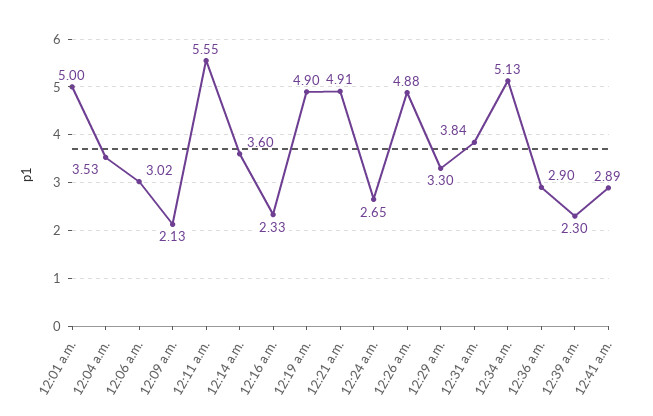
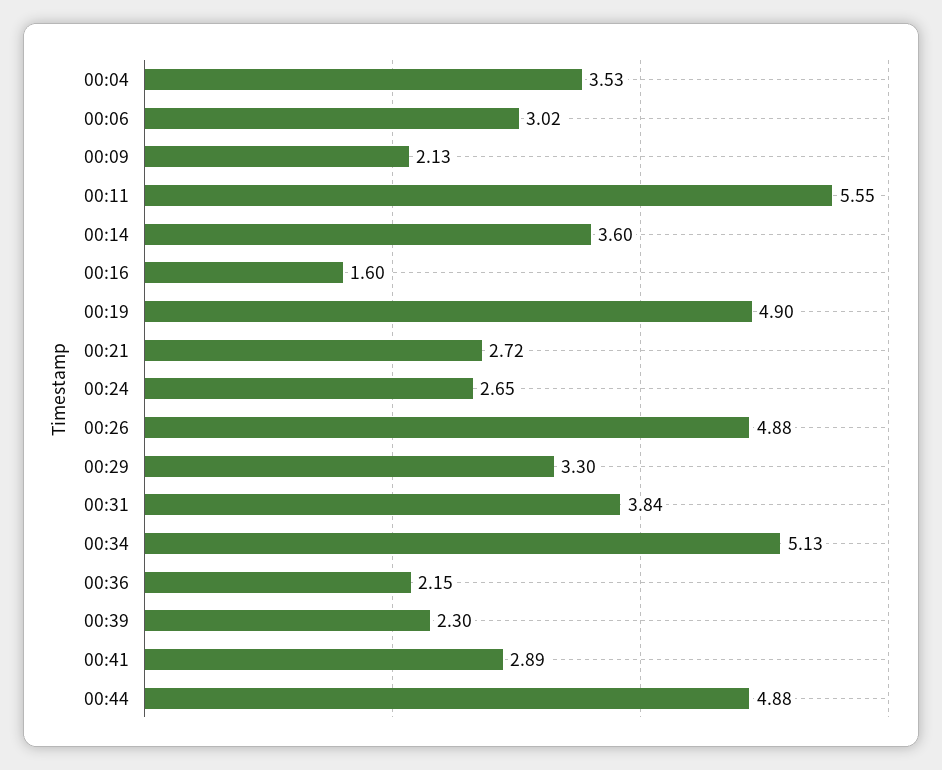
12:01 a.m.: 5 -> none
12:16 a.m.: 2.33 -> 1.6
12:21 a.m.: 4.91 -> 2.72
12:36 a.m.: 2.9 -> 2.15
00:44: none -> 4.88

